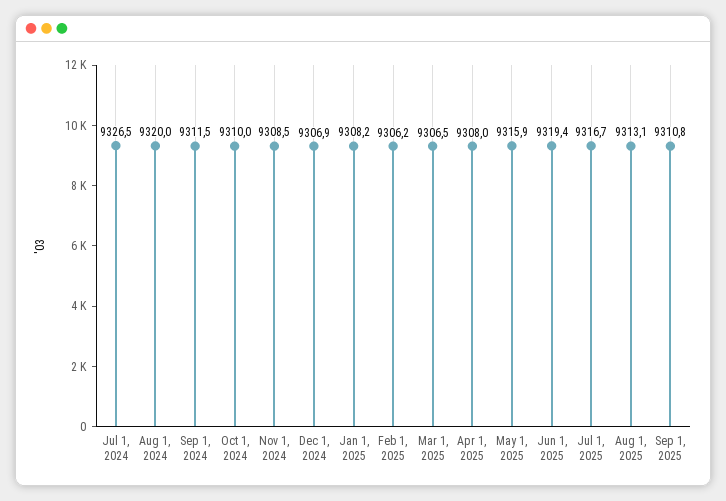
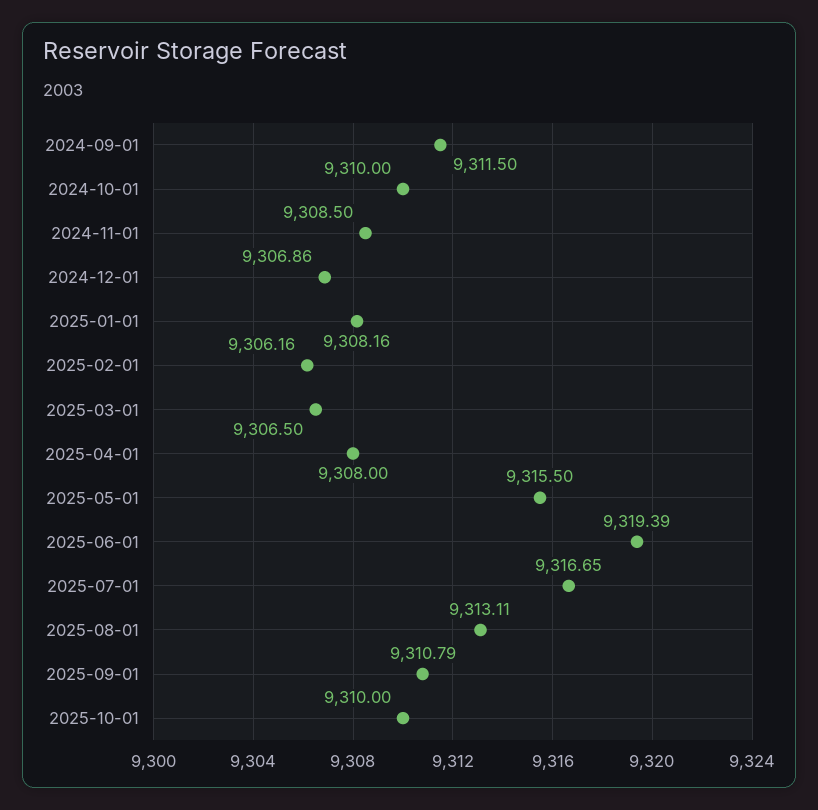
Jul 1, 2024: 9326.5 -> none
Aug 1, 2024: 9320 -> none
May 1, 2025: 9315.9 -> 9315.5
2025-10-01: none -> 9310

